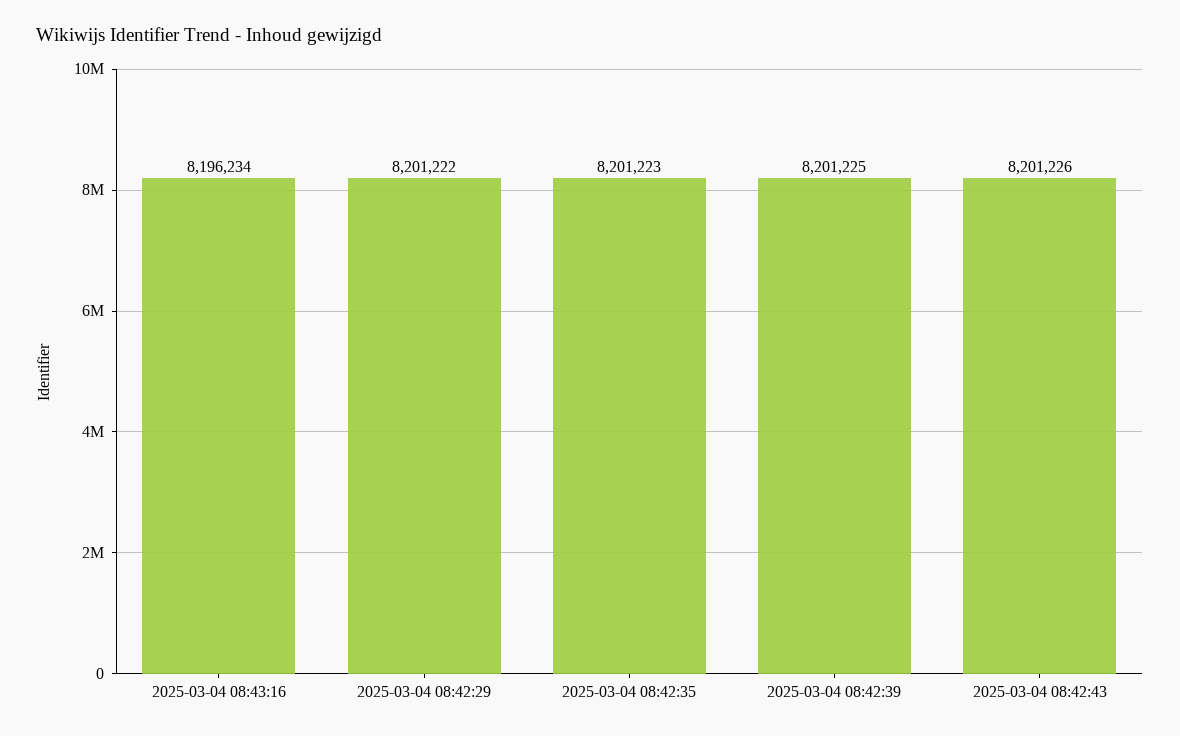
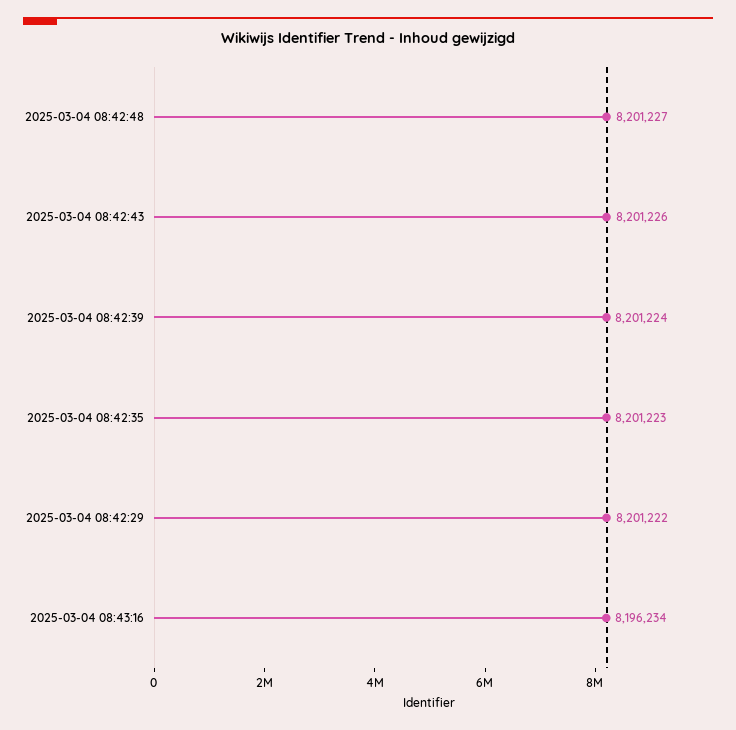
2025-03-04 08:42:39: 8201225 -> 8201224
2025-03-04 08:42:48: none -> 8201227

